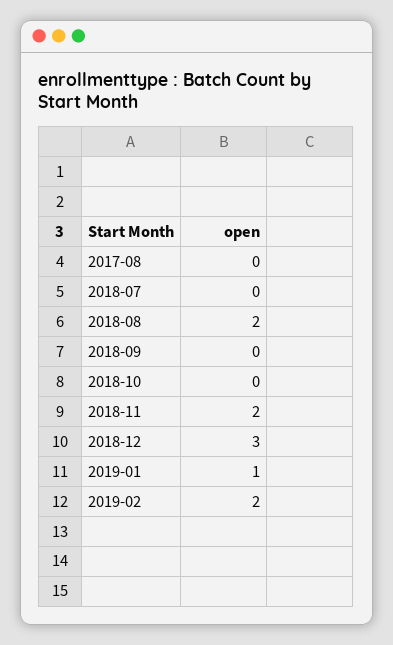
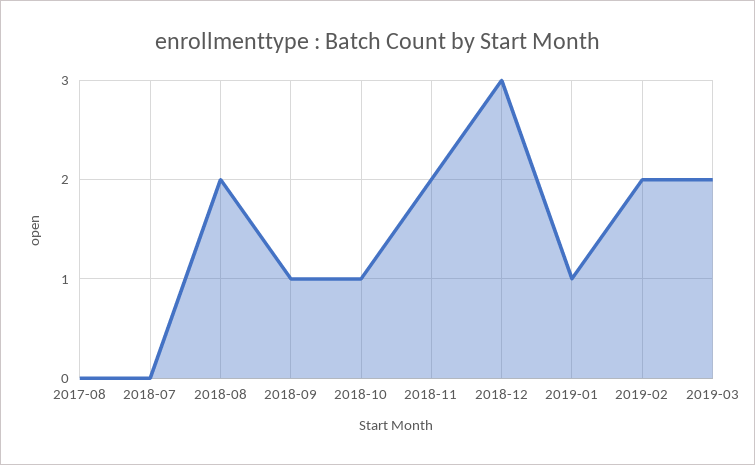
2018-09: 0 -> 1
2018-10: 0 -> 1
2019-03: none -> 2

